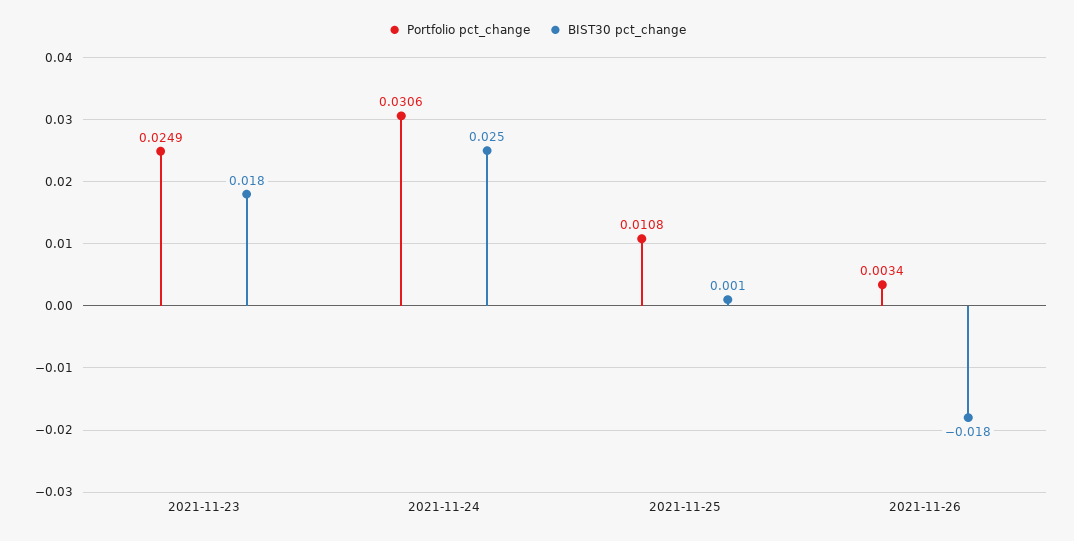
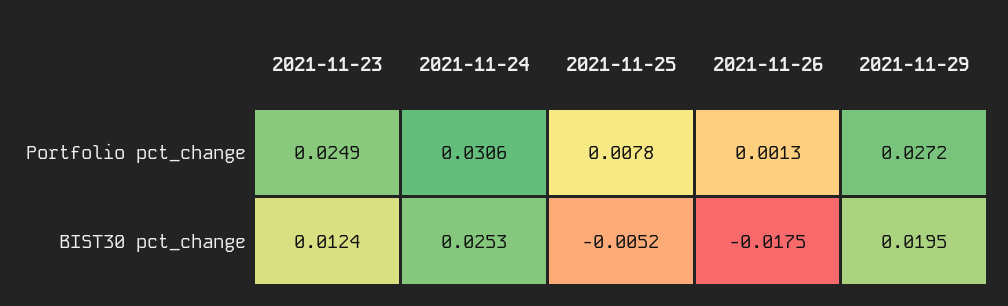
BIST30 pct_change, 2021-11-23: 0.018 -> 0.0124
Portfolio pct_change, 2021-11-25: 0.0108 -> 0.0078
BIST30 pct_change, 2021-11-25: 0.001 -> -0.0052
Portfolio pct_change, 2021-11-26: 0.0034 -> 0.0013
Portfolio pct_change, 2021-11-29: none -> 0.0272
BIST30 pct_change, 2021-11-29: none -> 0.0195

